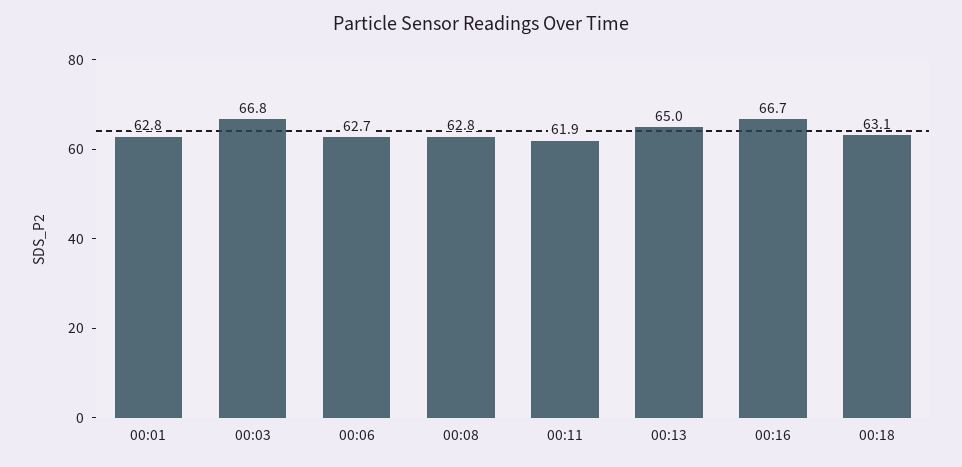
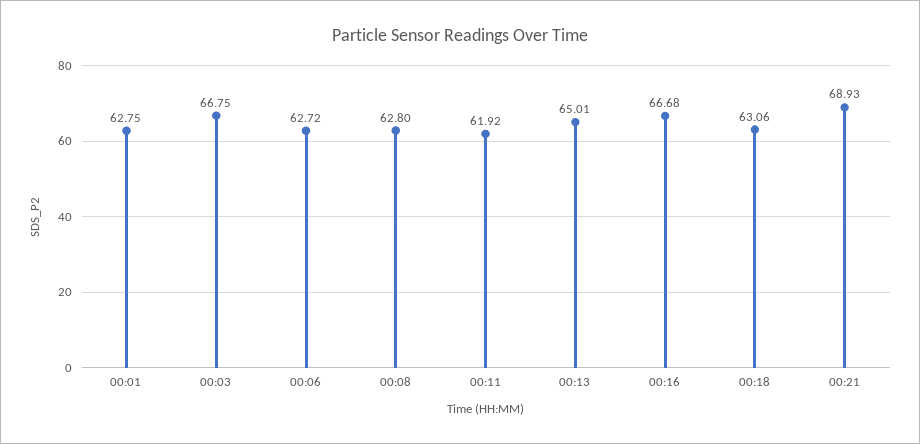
00:21: none -> 68.93

